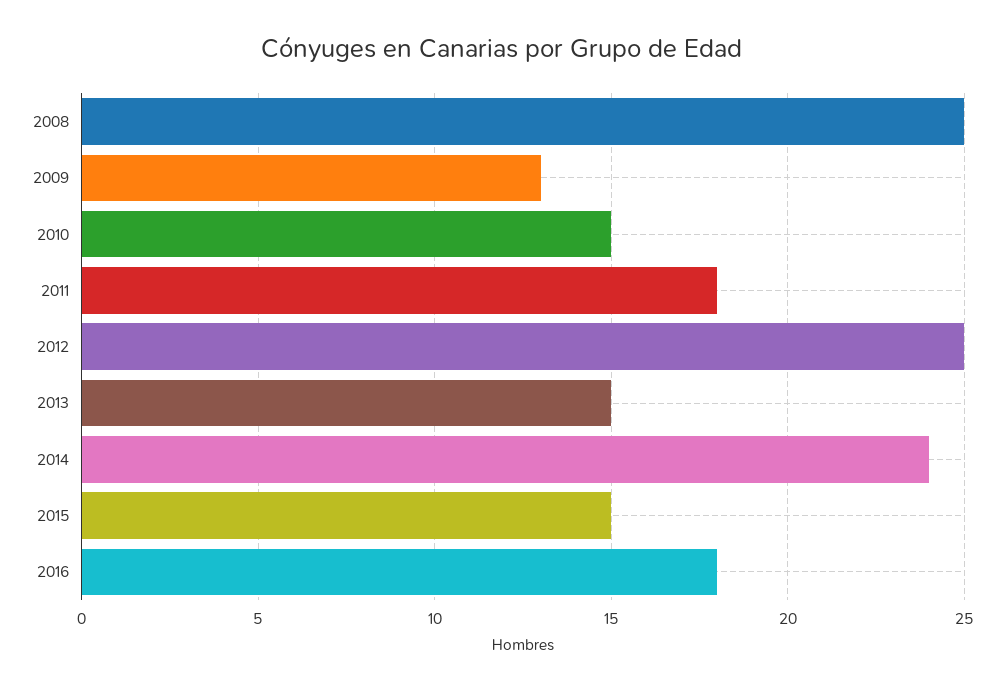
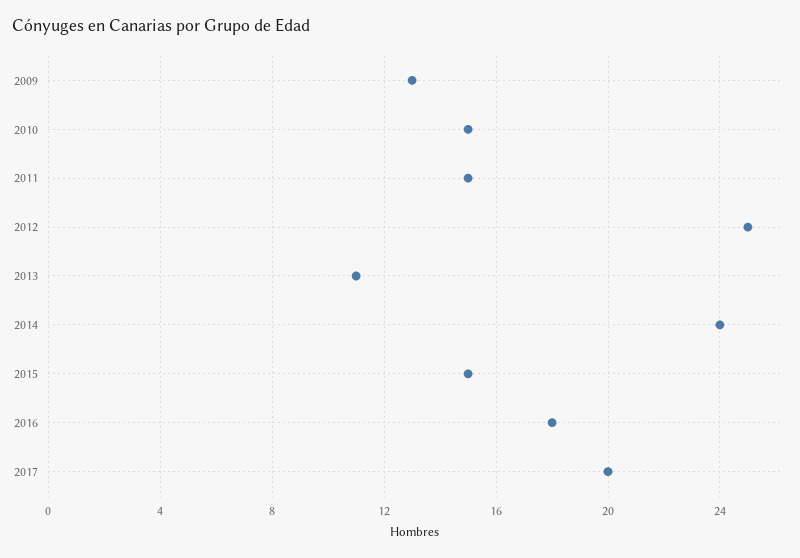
2008: 25 -> none
2011: 18 -> 15
2013: 15 -> 11
2017: none -> 20

